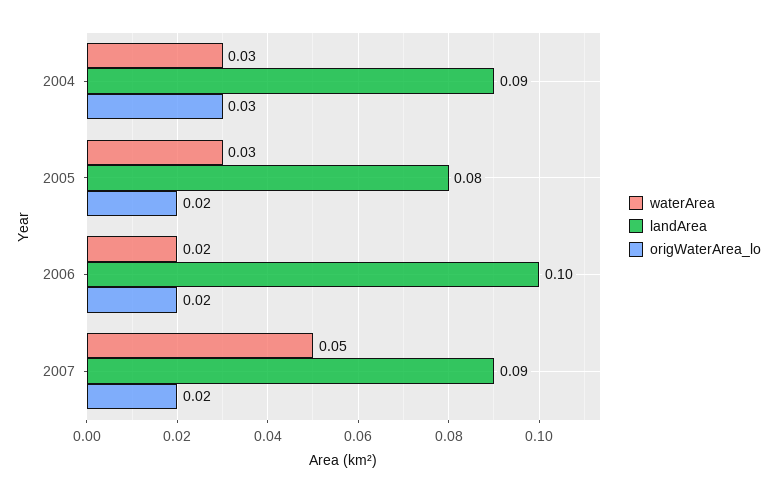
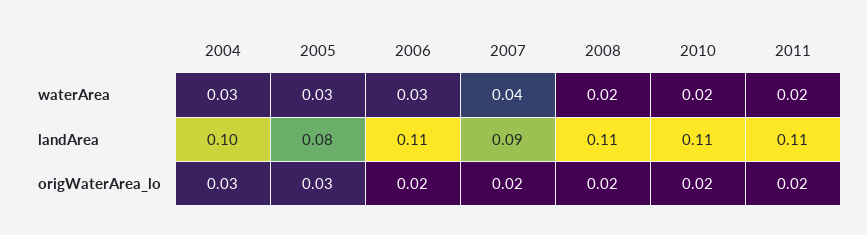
landArea, 2004: 0.09 -> 0.1
origWaterArea_lo, 2005: 0.02 -> 0.03
waterArea, 2006: 0.02 -> 0.03
landArea, 2006: 0.1 -> 0.11
waterArea, 2007: 0.05 -> 0.04
waterArea, 2008: none -> 0.02
waterArea, 2010: none -> 0.02
waterArea, 2011: none -> 0.02
landArea, 2008: none -> 0.11
landArea, 2010: none -> 0.11
landArea, 2011: none -> 0.11
origWaterArea_lo, 2008: none -> 0.02
origWaterArea_lo, 2010: none -> 0.02
origWaterArea_lo, 2011: none -> 0.02

